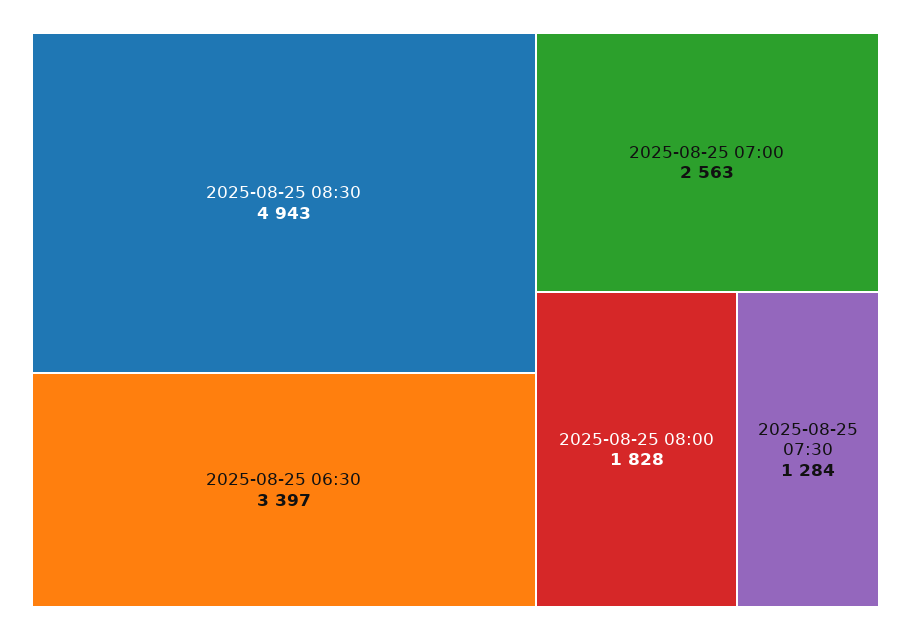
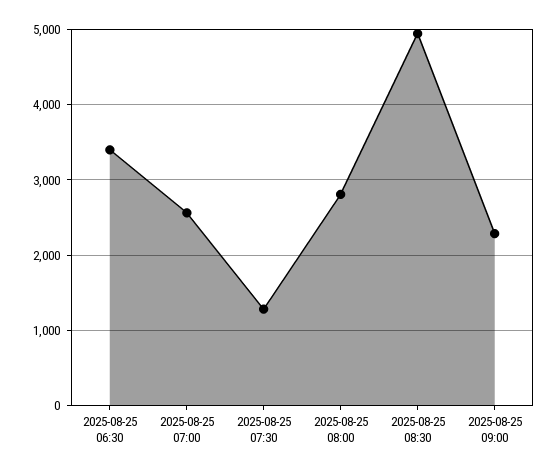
2025-08-25 08:00: 1828 -> 2800
2025-08-25 09:00: none -> 2300

